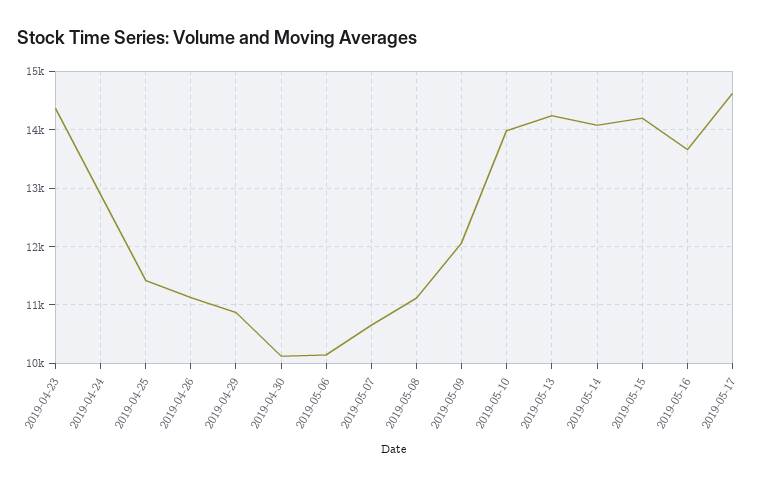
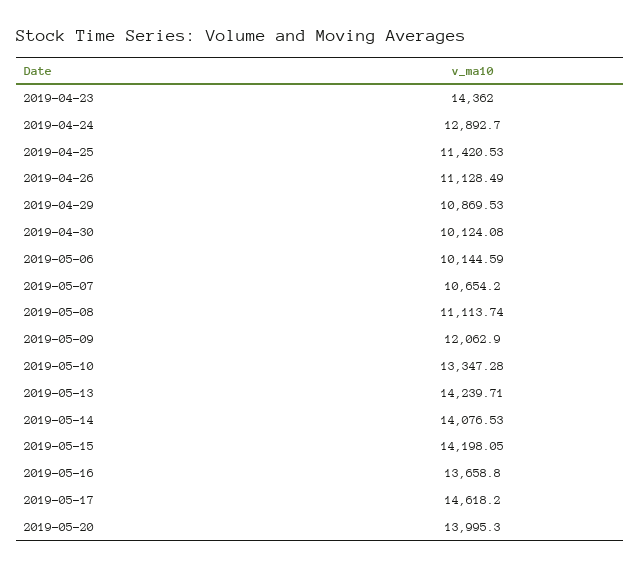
2019-05-10: 14000 -> 13347.28
2019-05-20: none -> 13995.3

